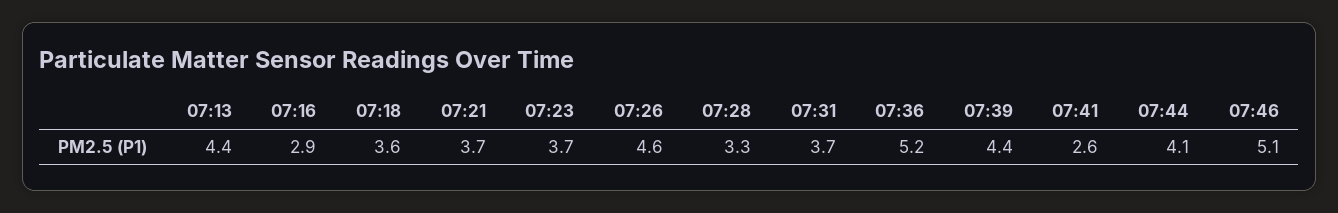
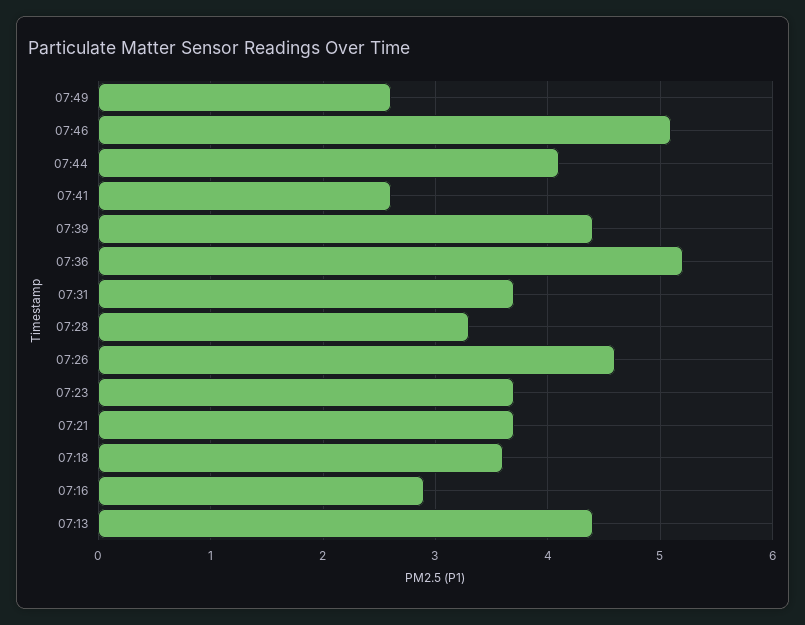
07:49: none -> 2.6

